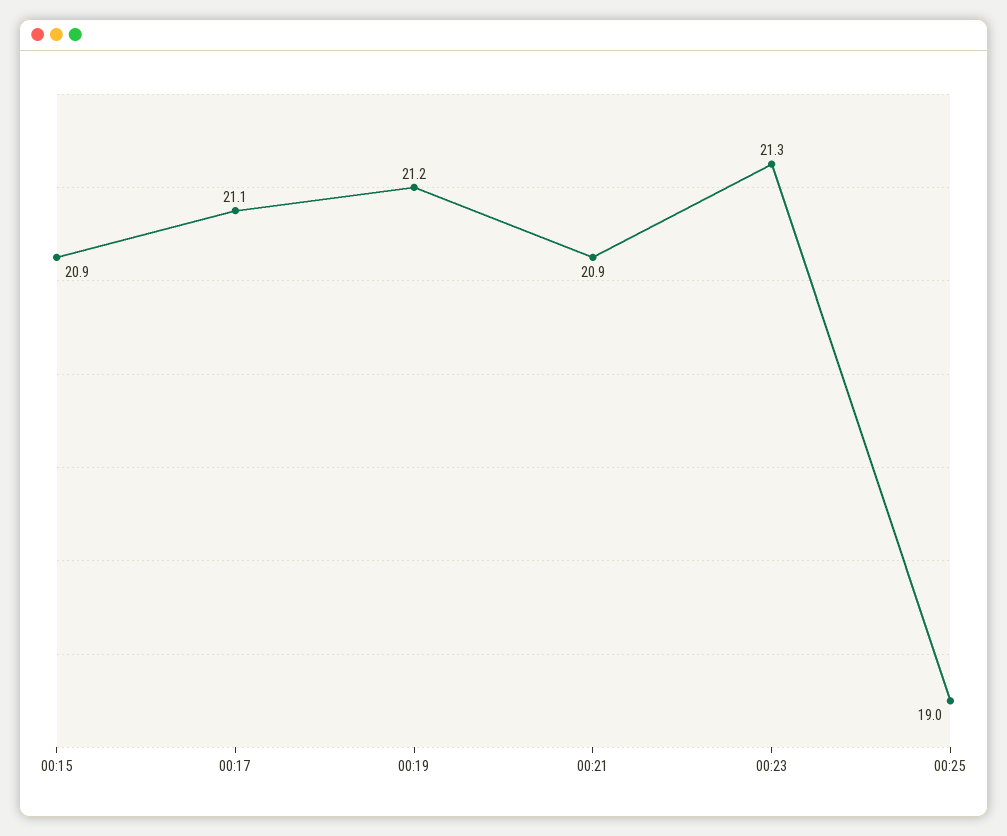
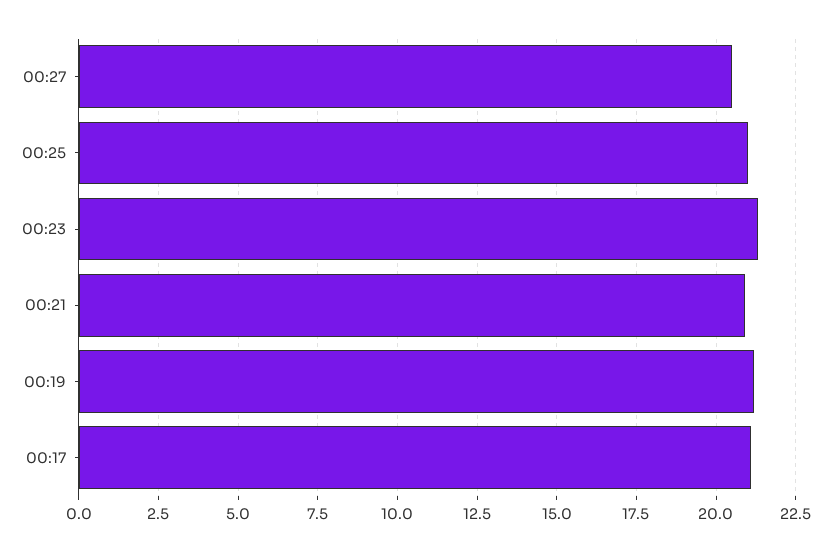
00:15: 20.9 -> none
00:25: 19 -> 21
00:27: none -> 20.5

